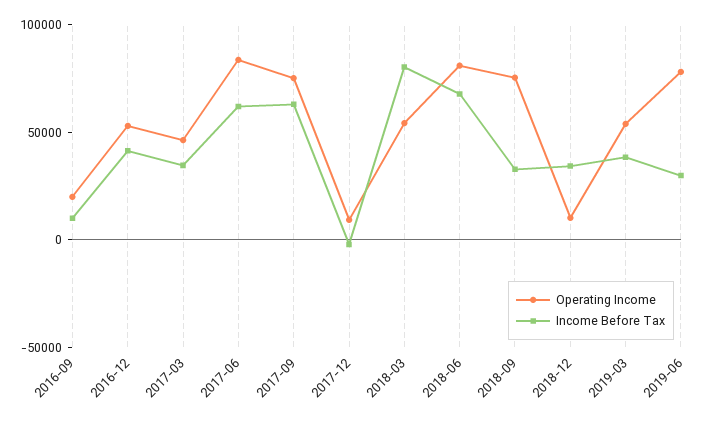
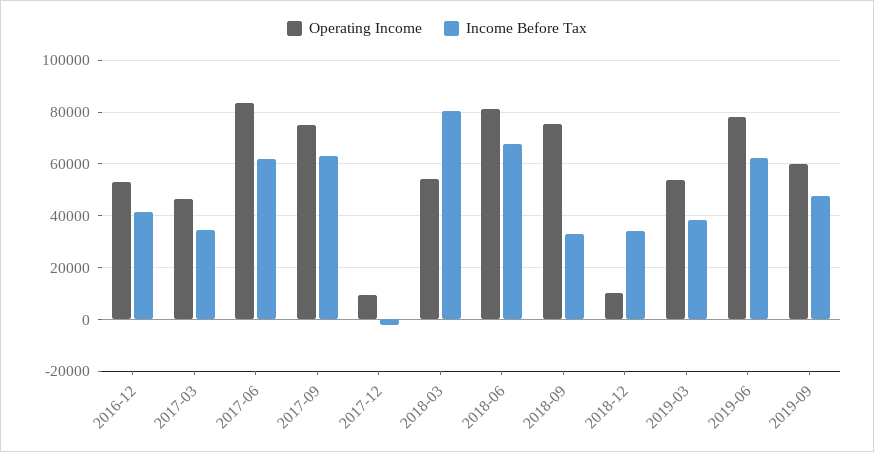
Operating Income, 2016-09: 20000 -> none
Income Before Tax, 2016-09: 10000 -> none
Income Before Tax, 2019-06: 30000 -> 62500
Operating Income, 2019-09: none -> 60000
Income Before Tax, 2019-09: none -> 47500

